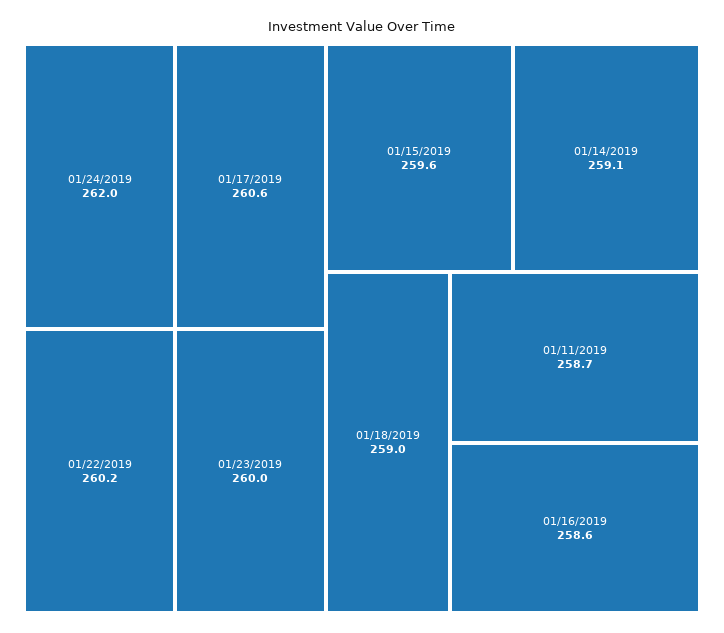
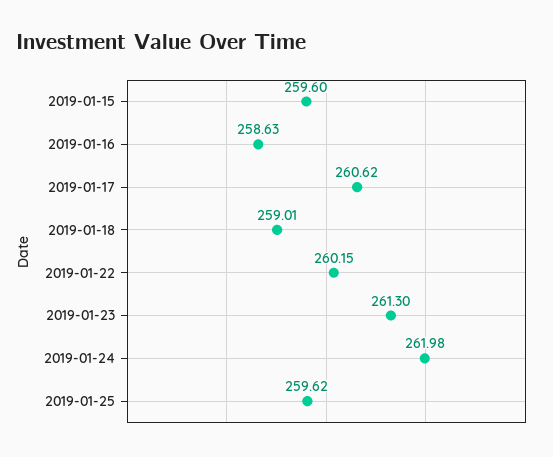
01/23/2019: 260 -> 261.3
01/14/2019: 259.1 -> none
01/11/2019: 258.7 -> none
2019-01-25: none -> 259.62

